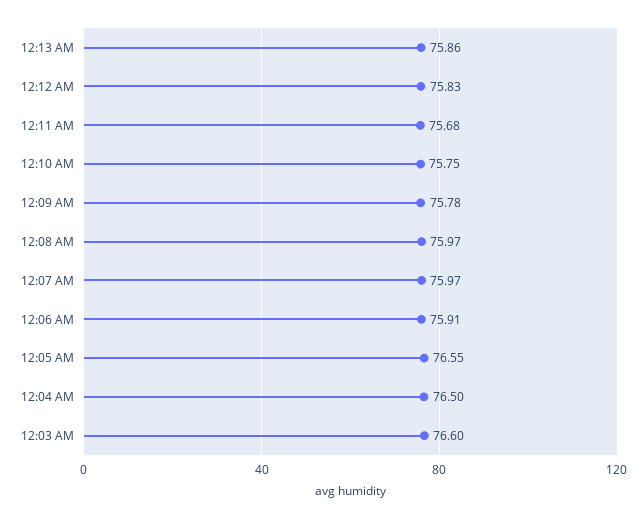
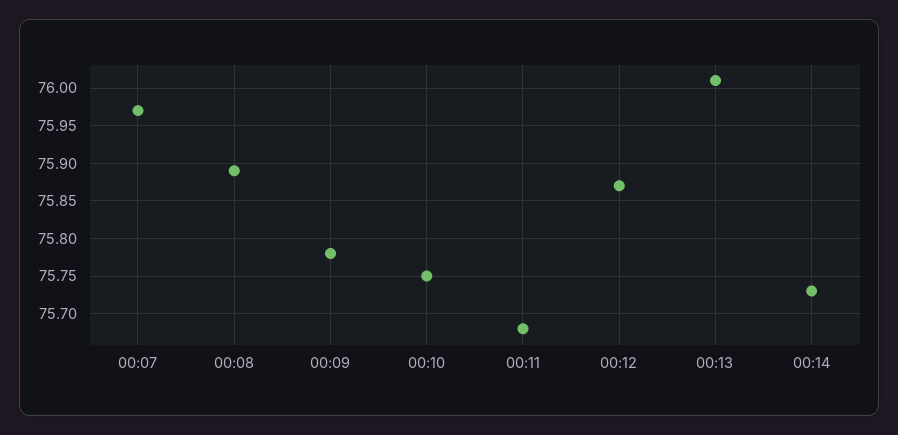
12:13 AM: 75.86 -> 76.01
12:12 AM: 75.83 -> 75.87
12:08 AM: 75.97 -> 75.89
12:06 AM: 75.91 -> none
12:05 AM: 76.55 -> none
12:04 AM: 76.5 -> none
12:03 AM: 76.6 -> none
00:14: none -> 75.73

